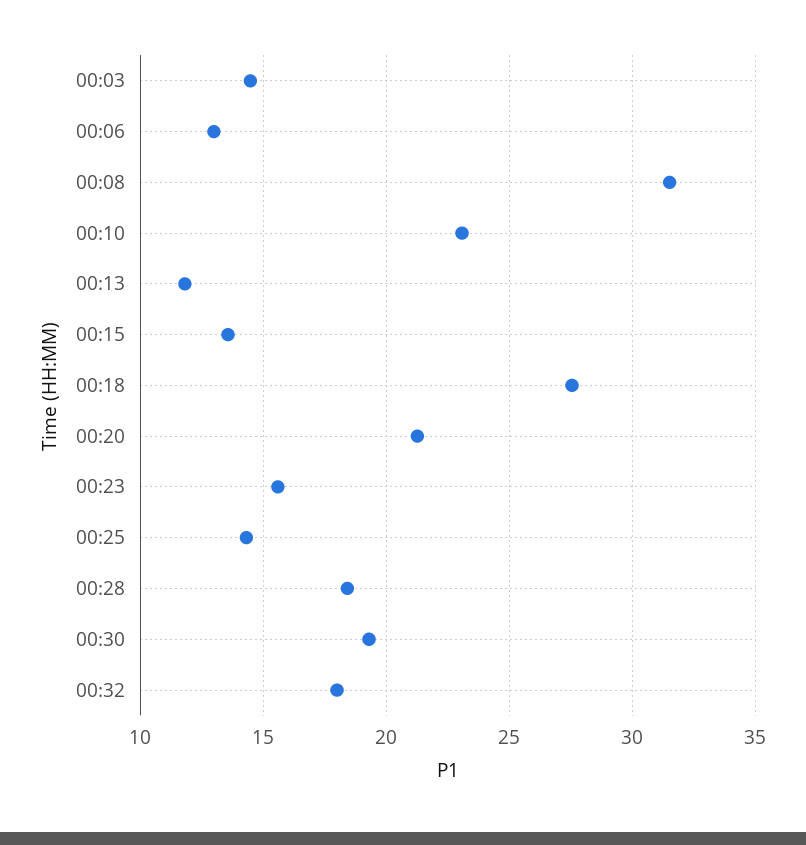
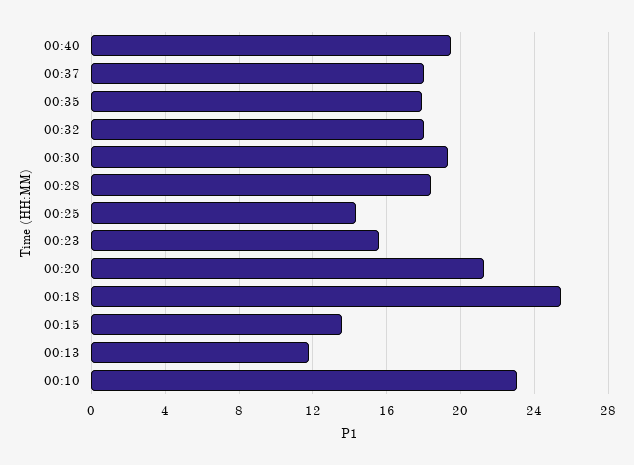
00:03: 14.5 -> none
00:06: 13 -> none
00:08: 31.5 -> none
00:18: 27.5 -> 25.5
00:40: none -> 19.5
00:37: none -> 18
00:35: none -> 18

